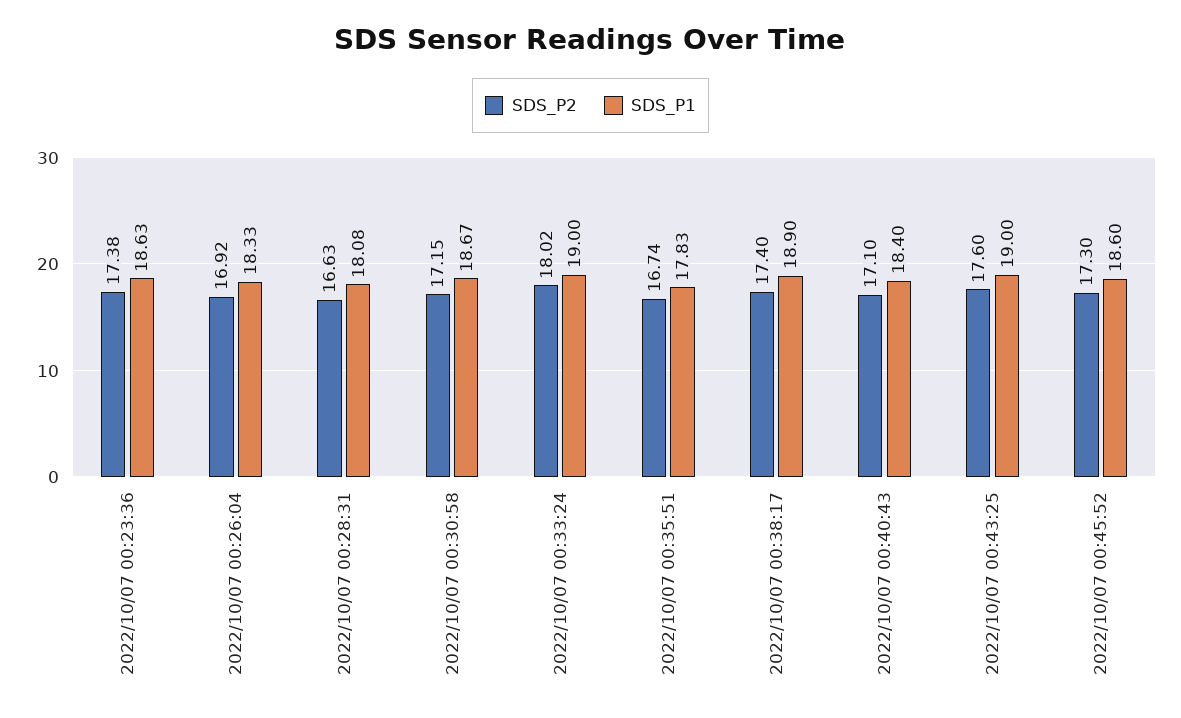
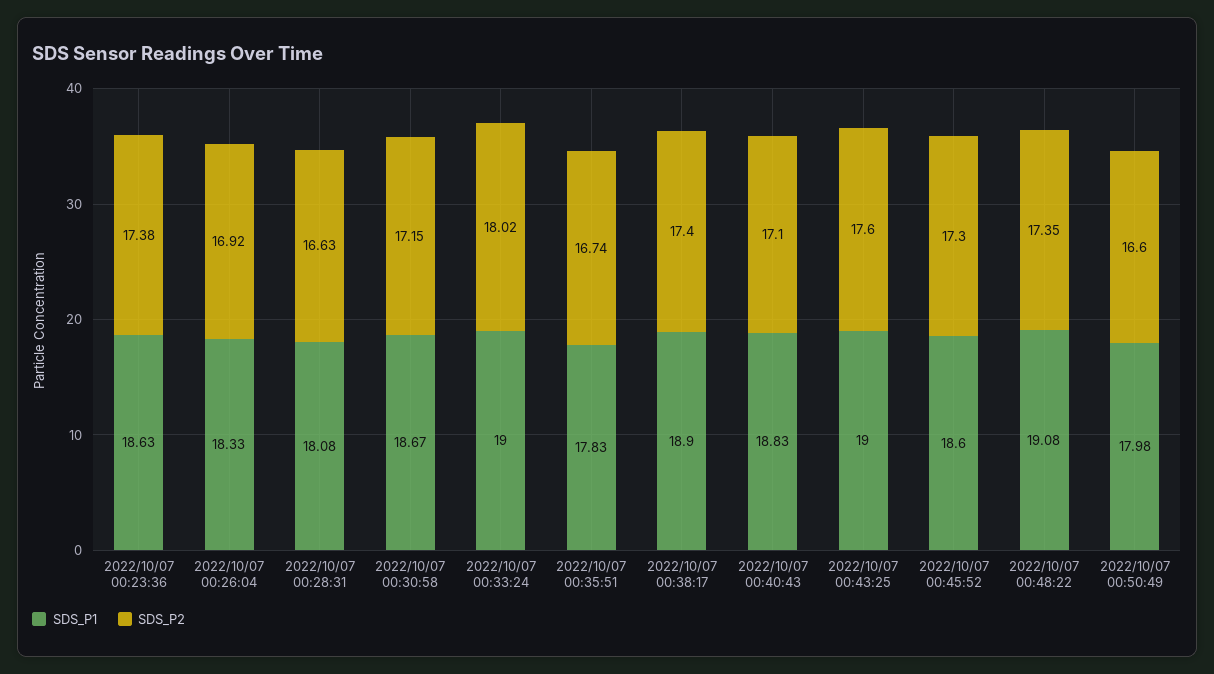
SDS_P1, 2022/10/07 00:40:43: 18.4 -> 18.83
SDS_P1, 2022/10/07 00:48:22: none -> 19.08
SDS_P2, 2022/10/07 00:48:22: none -> 17.35
SDS_P1, 2022/10/07 00:50:49: none -> 17.98
SDS_P2, 2022/10/07 00:50:49: none -> 16.6

